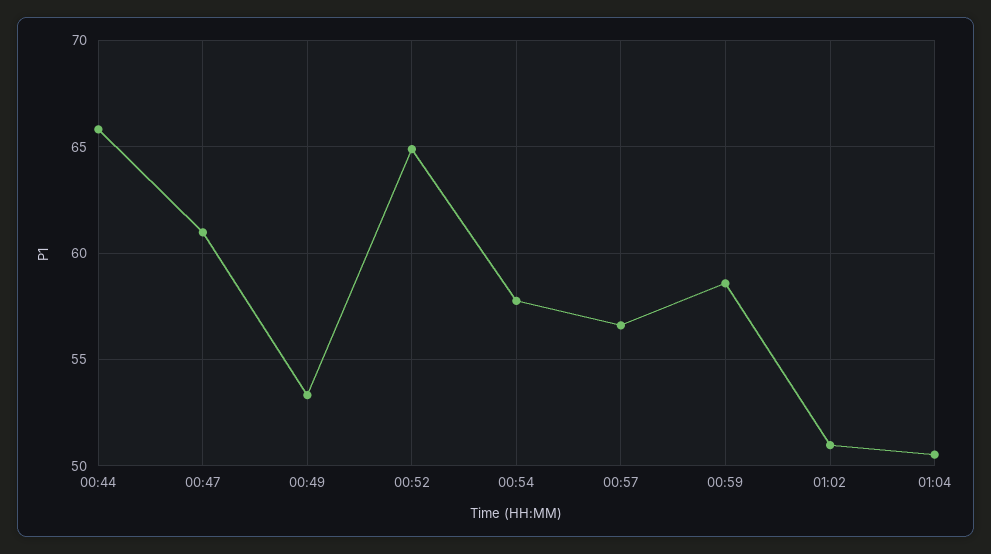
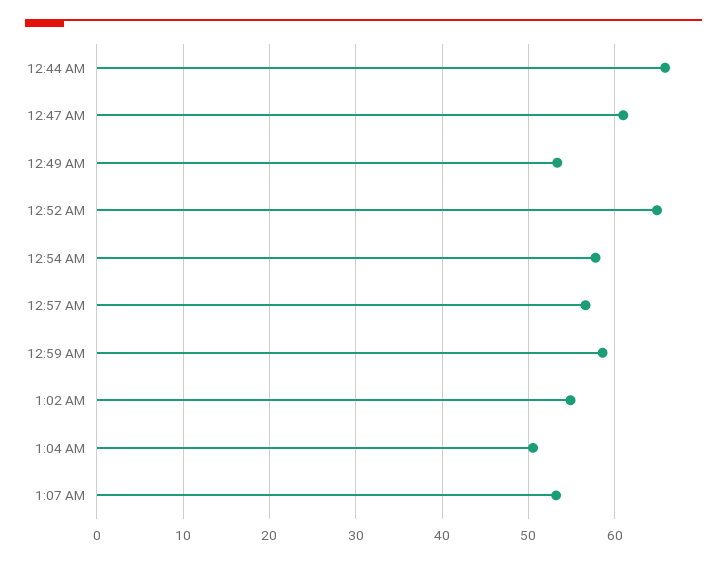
01:02: 51 -> 55
1:07 AM: none -> 53

